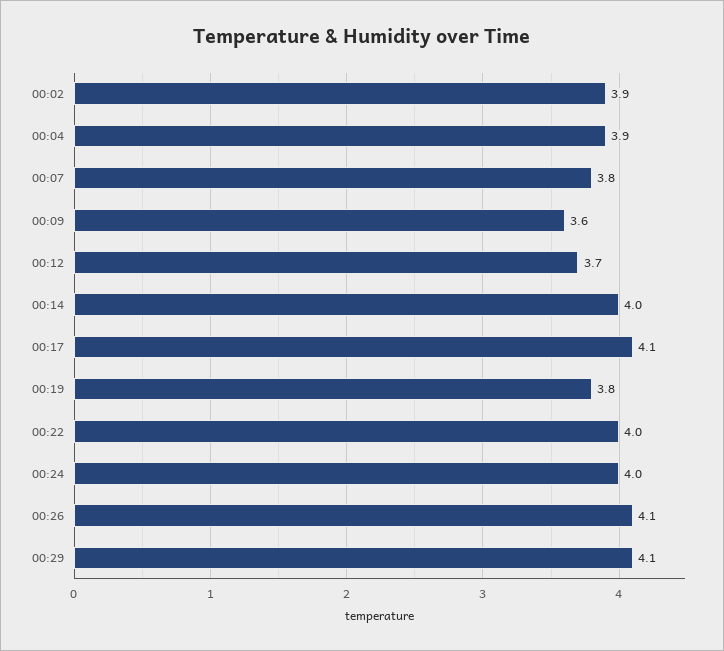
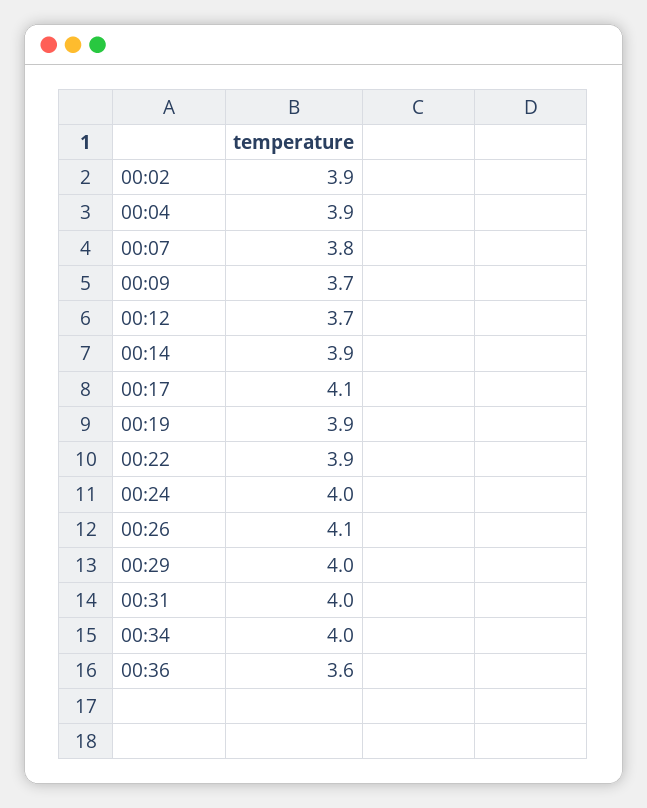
00:09: 3.6 -> 3.7
00:14: 4 -> 3.9
00:19: 3.8 -> 3.9
00:22: 4 -> 3.9
00:29: 4.1 -> 4
00:31: none -> 4
00:34: none -> 4
00:36: none -> 3.6

